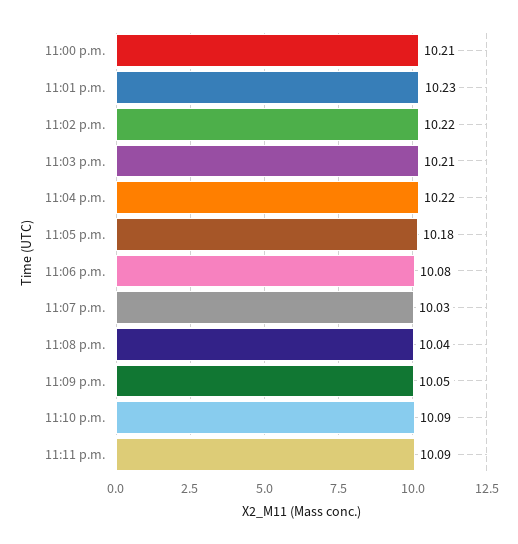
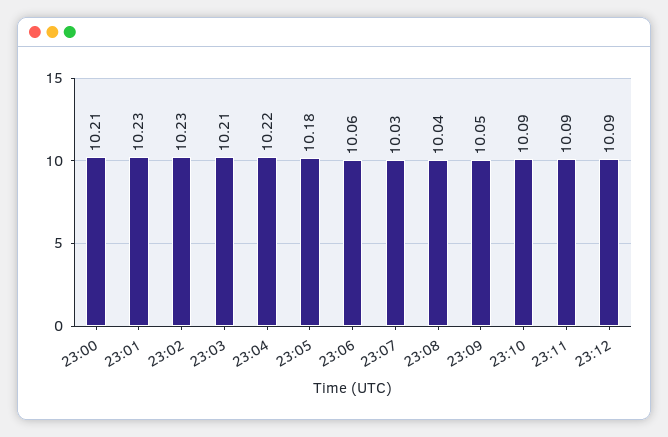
11:02 p.m.: 10.22 -> 10.23
11:06 p.m.: 10.08 -> 10.06
23:12: none -> 10.09

